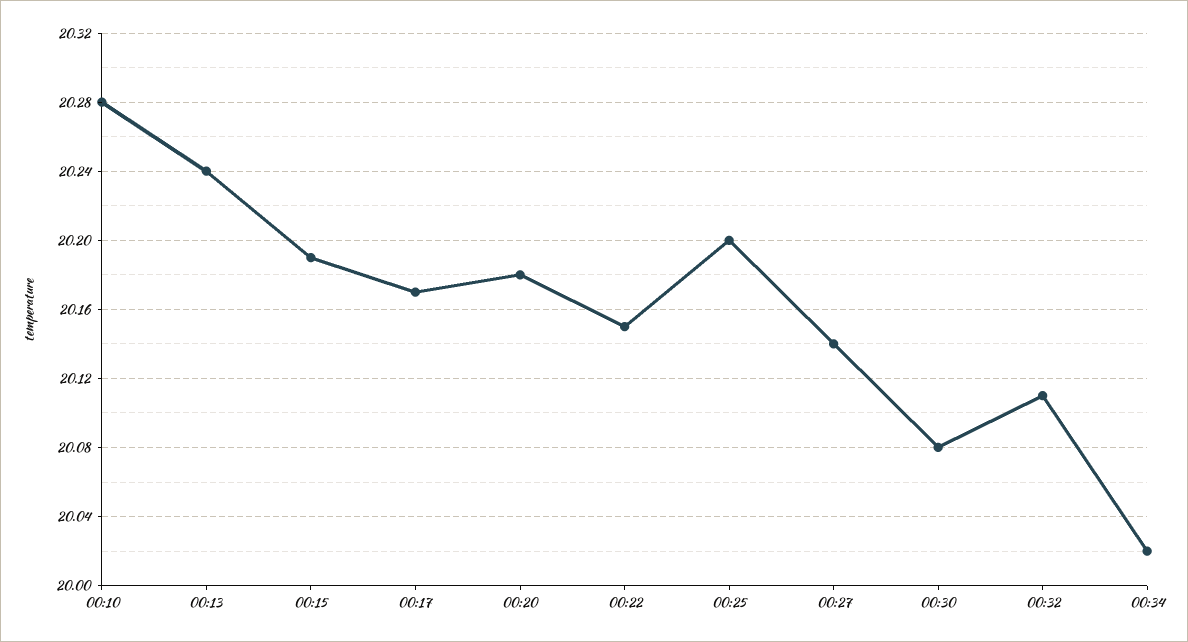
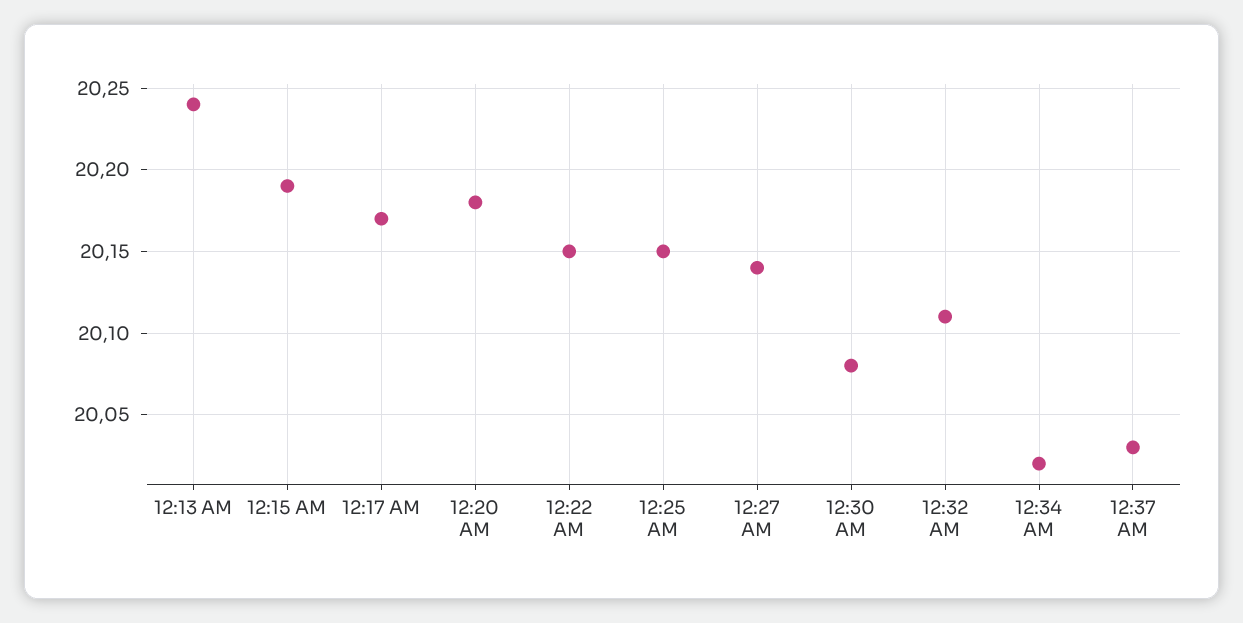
00:10: 20.28 -> none
00:25: 20.2 -> 20.15
12:37 AM: none -> 20.03

